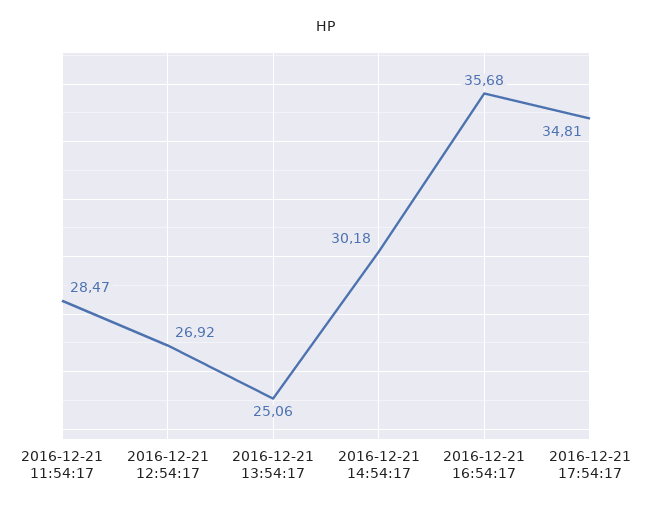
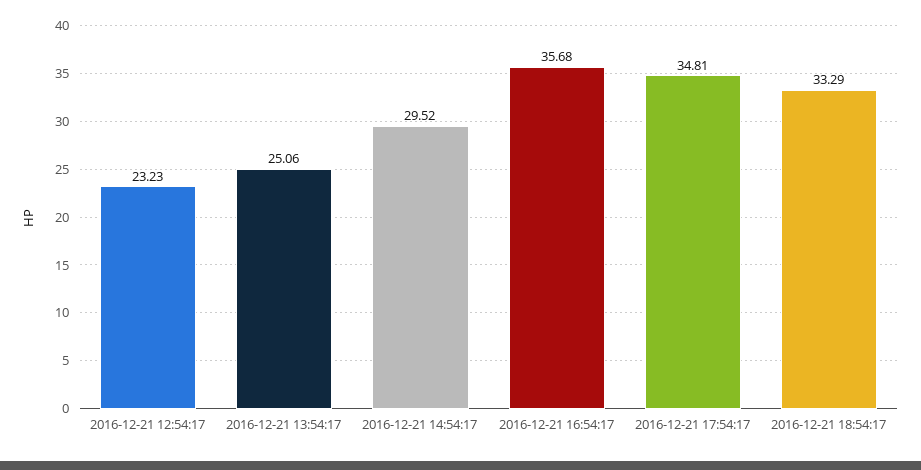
2016-12-21 11:54:17: 28.47 -> none
2016-12-21 12:54:17: 26.92 -> 23.23
2016-12-21 14:54:17: 30.18 -> 29.52
2016-12-21 18:54:17: none -> 33.29

